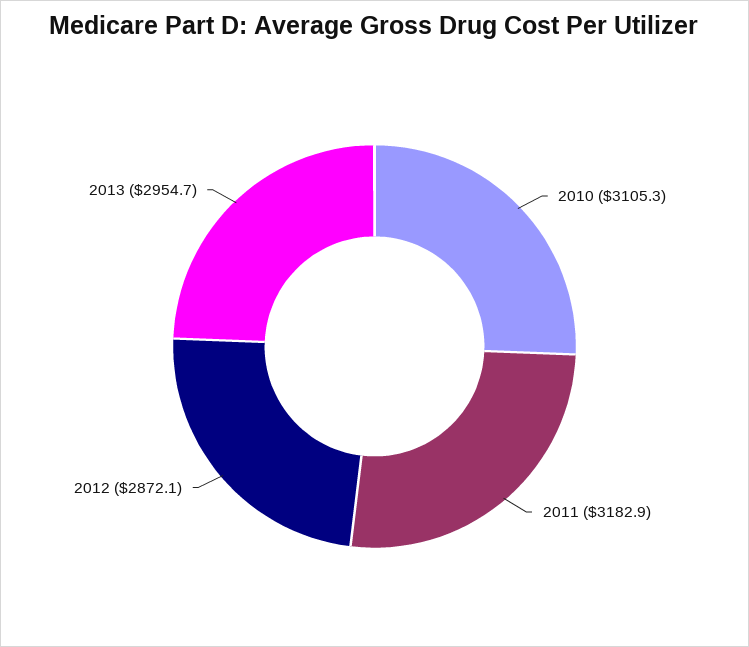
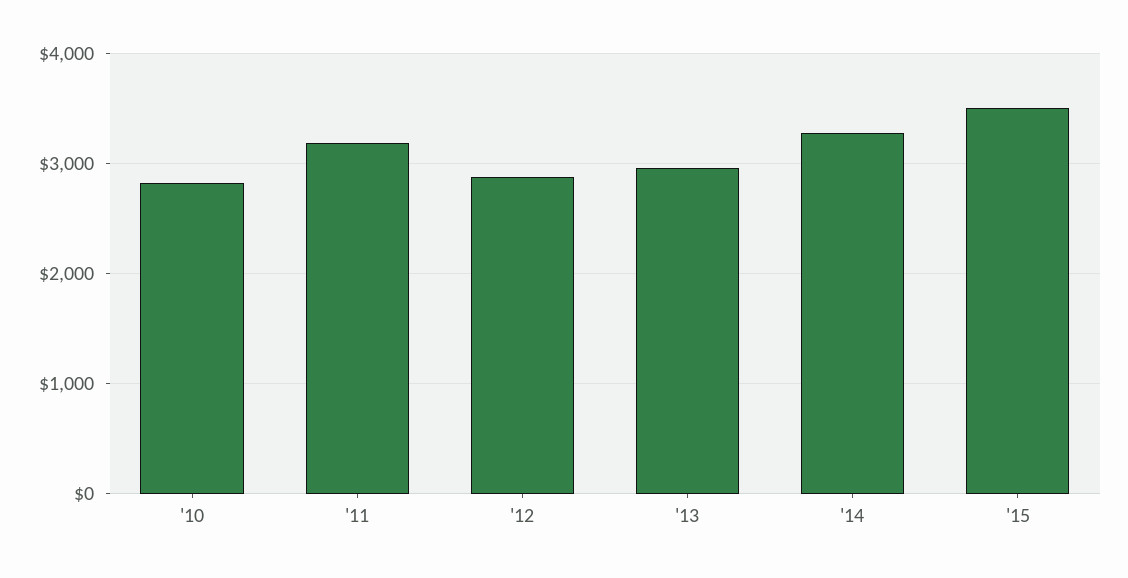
2010: 3105.3 -> 2800
'14: none -> 3300
'15: none -> 3500

